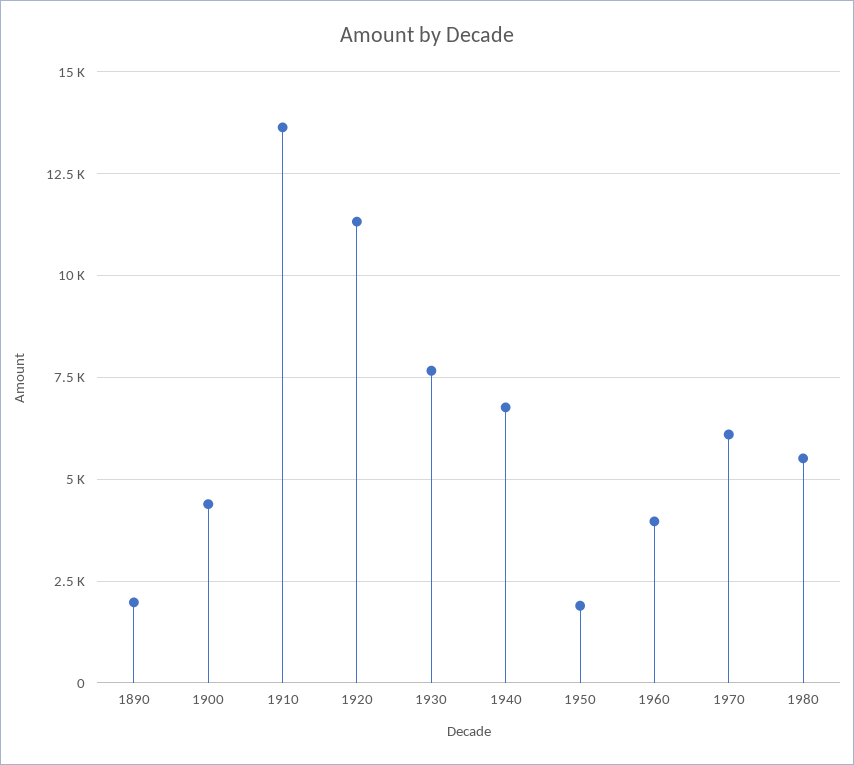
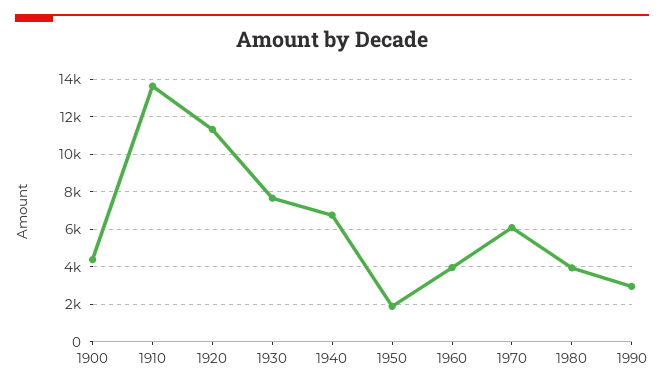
1890: 2000 -> none
1980: 5500 -> 4000
1990: none -> 3000

